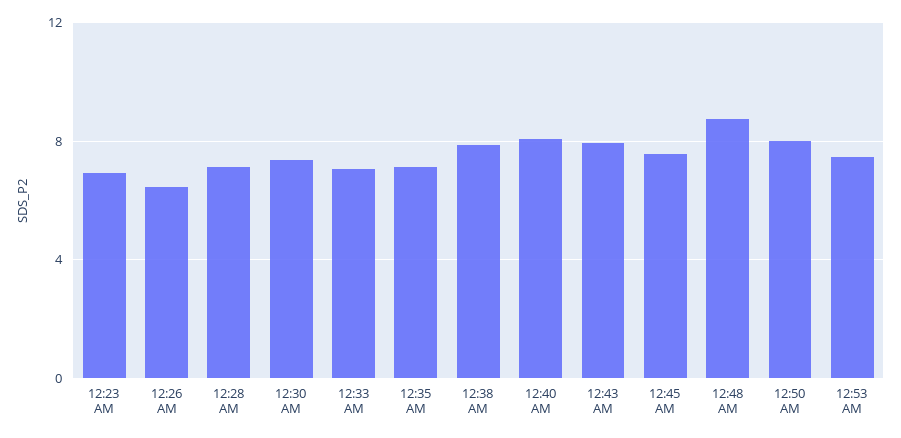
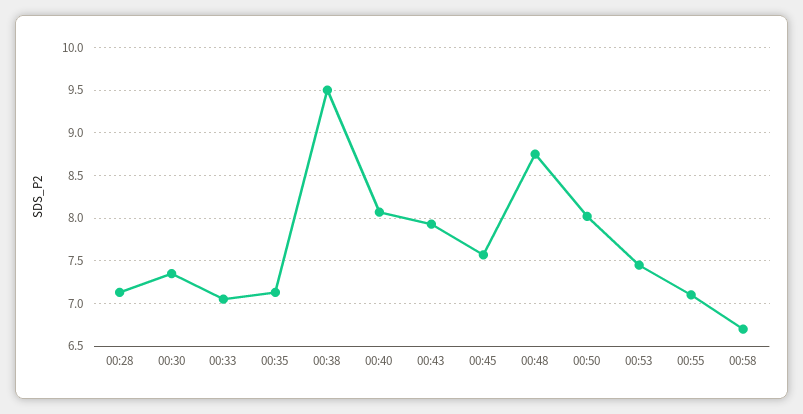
12:23 AM: 7 -> none
12:26 AM: 6.5 -> none
12:38 AM: 8 -> 9.5
00:55: none -> 7.1
00:58: none -> 6.7

